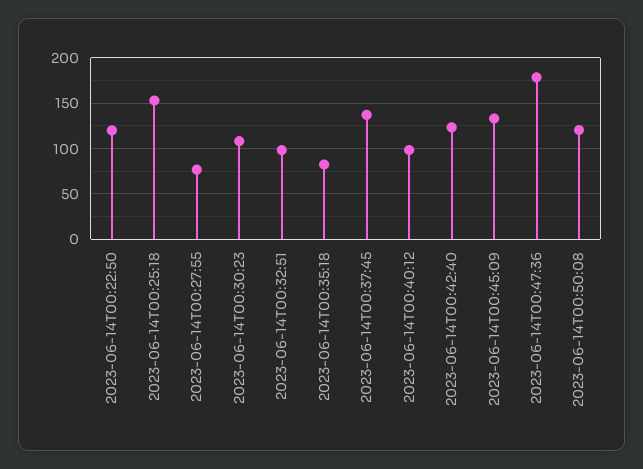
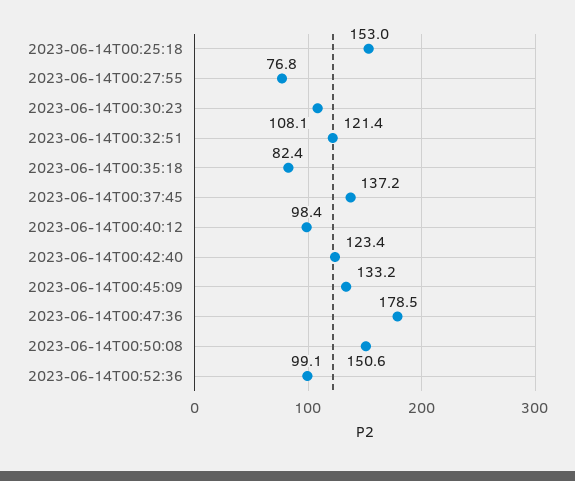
2023-06-14T00:22:50: 120 -> none
2023-06-14T00:32:51: 100 -> 121.4
2023-06-14T00:50:08: 120 -> 150.6
2023-06-14T00:52:36: none -> 99.1

